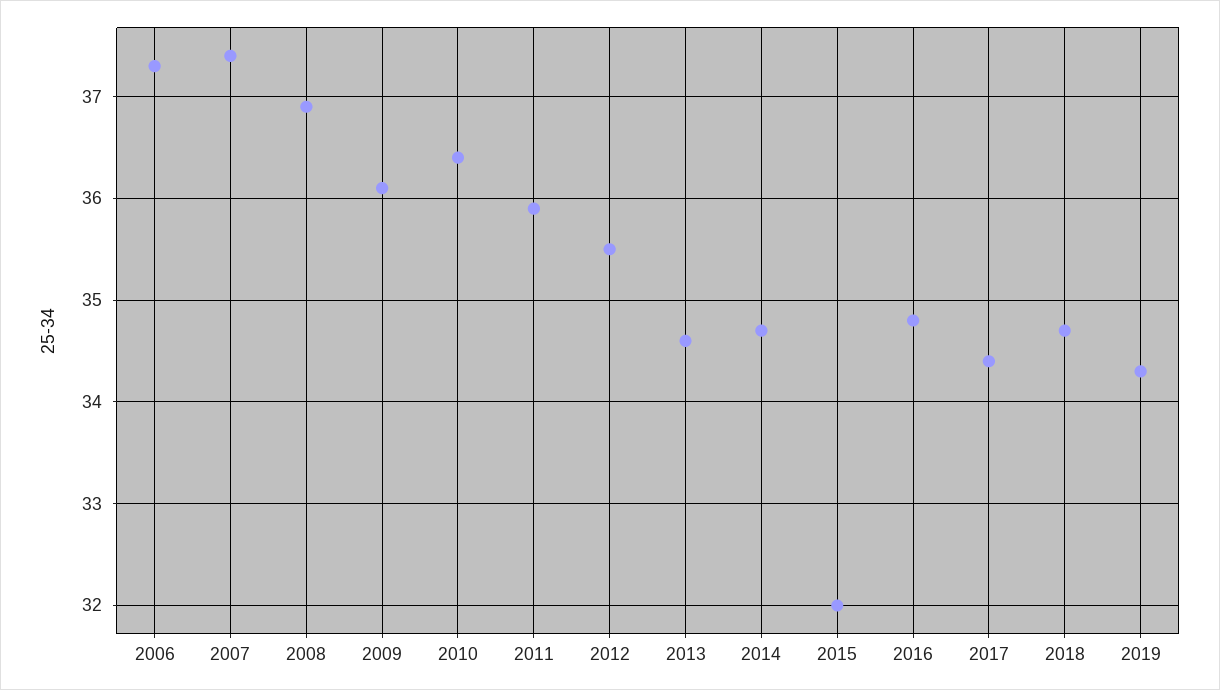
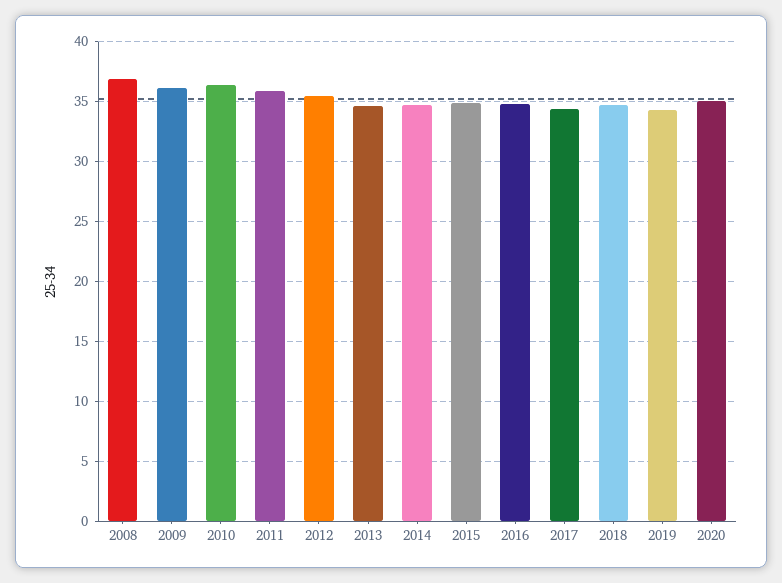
2006: 37.3 -> none
2007: 37.4 -> none
2015: 32 -> 35
2020: none -> 35

